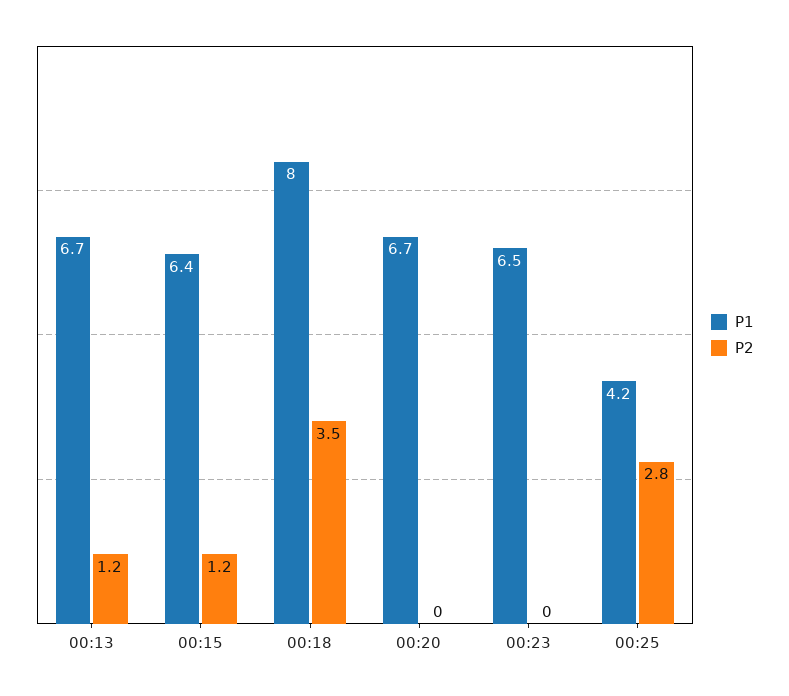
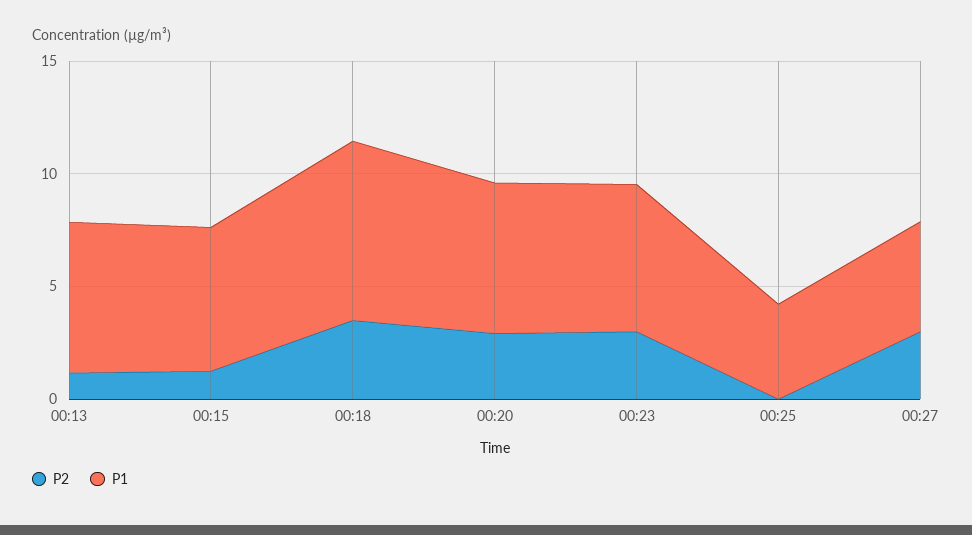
P2, 00:20: 0 -> 3
P2, 00:23: 0 -> 3
P2, 00:25: 2.8 -> 0
P2, 00:27: none -> 3
P1, 00:27: none -> 5

